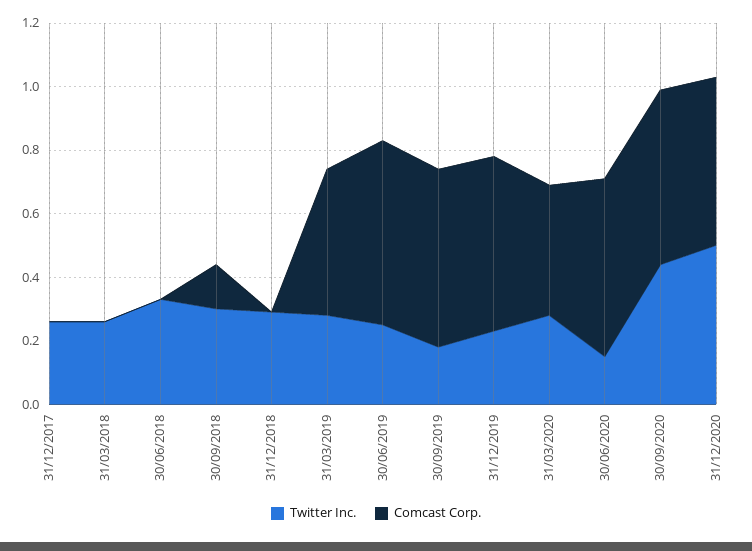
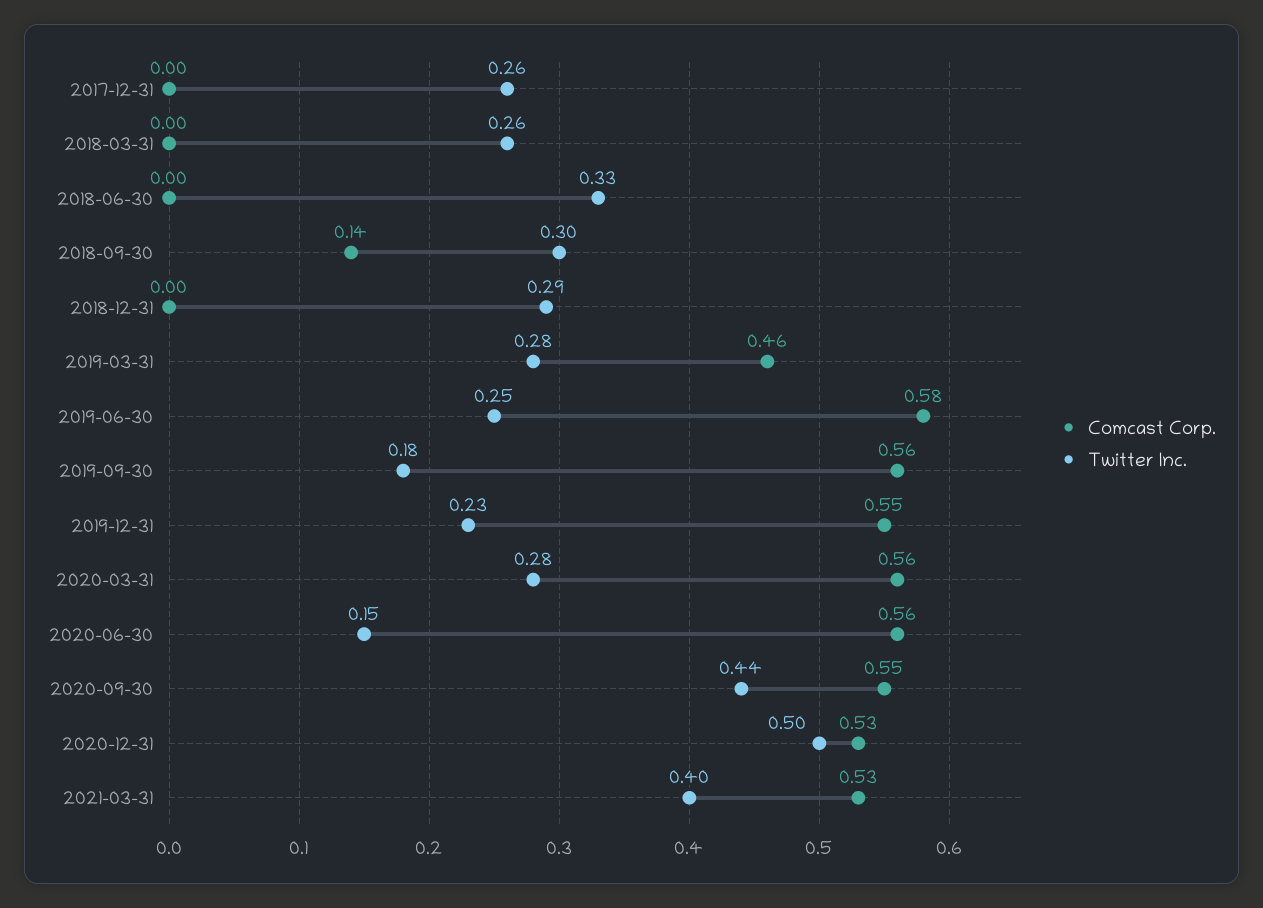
Comcast Corp., 31/03/2020: 0.4 -> 0.56
Comcast Corp., 2021-03-31: none -> 0.53
Twitter Inc., 2021-03-31: none -> 0.4

